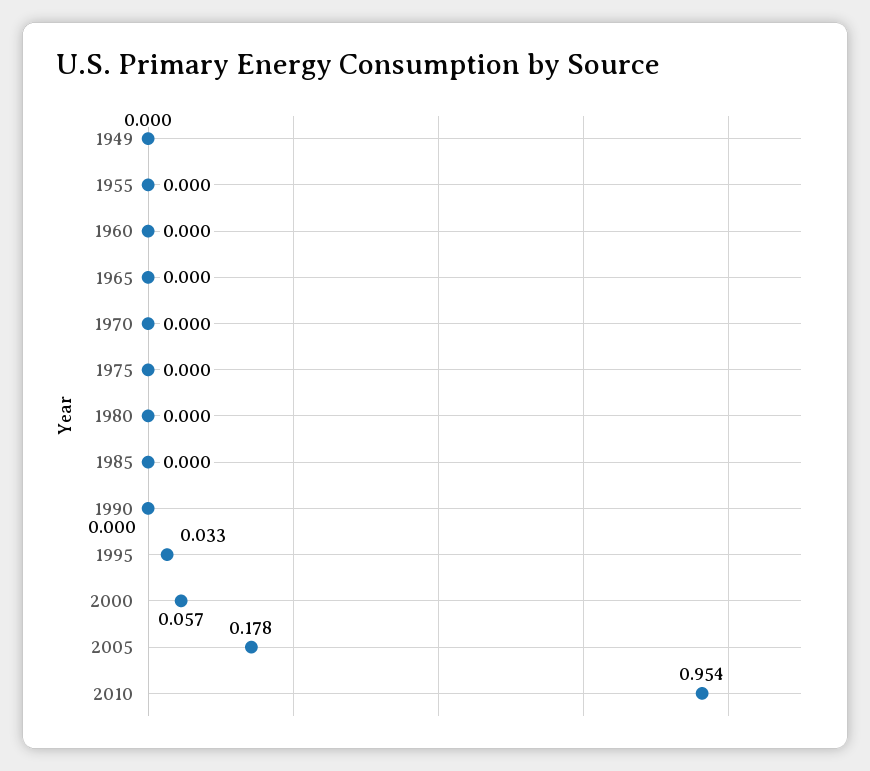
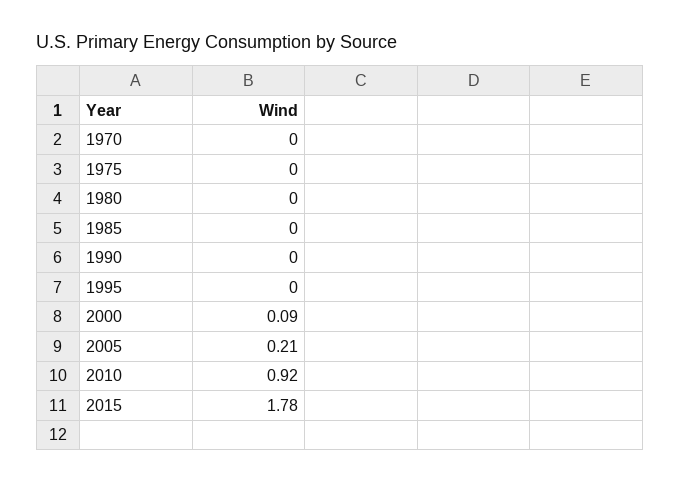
1949: 0 -> none
1955: 0 -> none
1960: 0 -> none
1965: 0 -> none
1995: 0.033 -> 0
2000: 0.057 -> 0.09
2005: 0.178 -> 0.21
2010: 0.954 -> 0.92
2015: none -> 1.78

